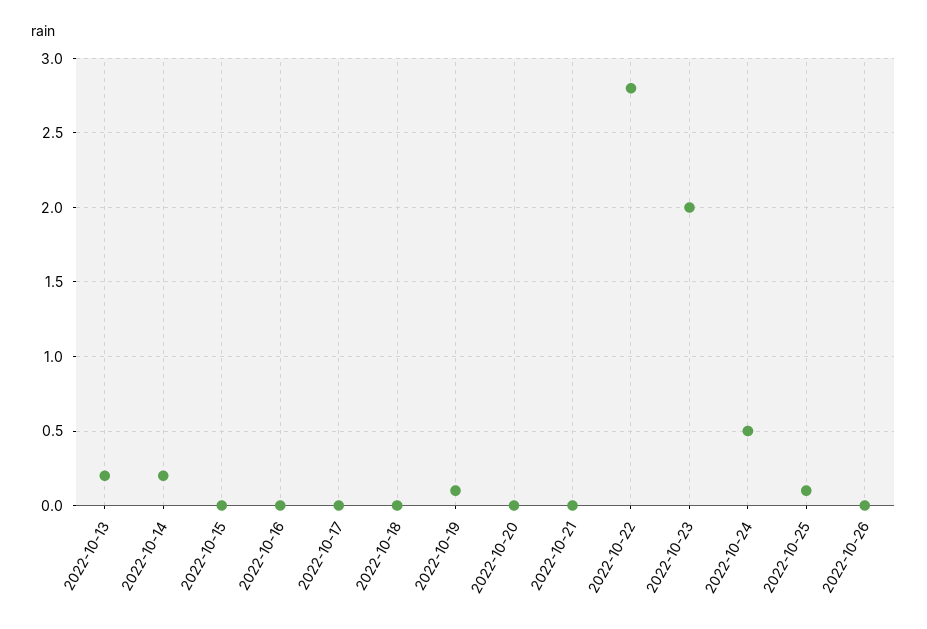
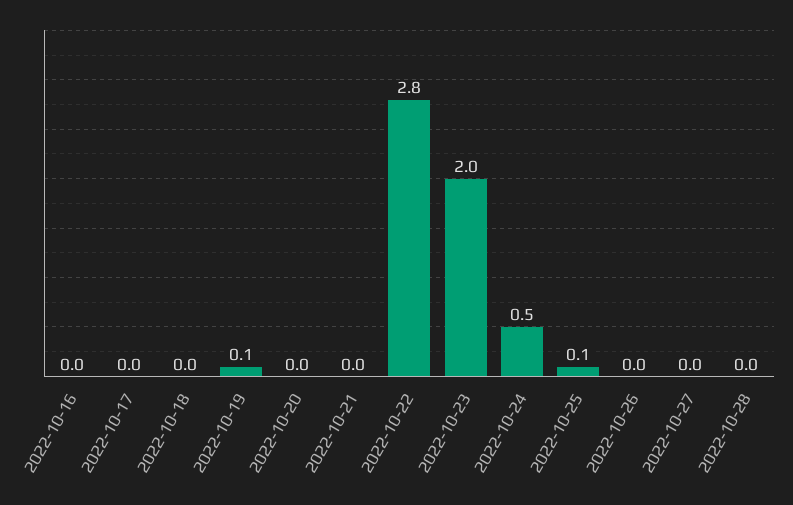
2022-10-13: 0.2 -> none
2022-10-14: 0.2 -> none
2022-10-15: 0 -> none
2022-10-27: none -> 0
2022-10-28: none -> 0

